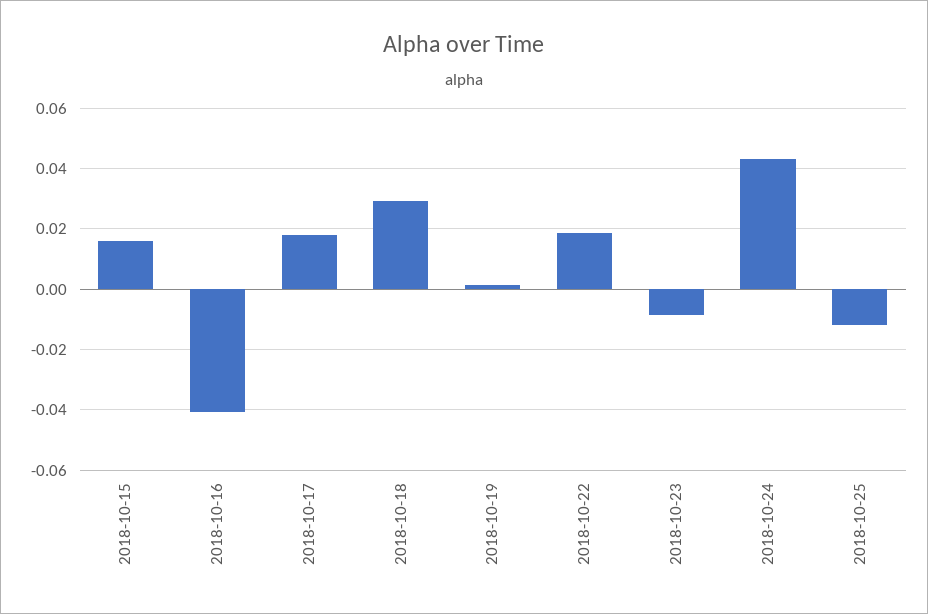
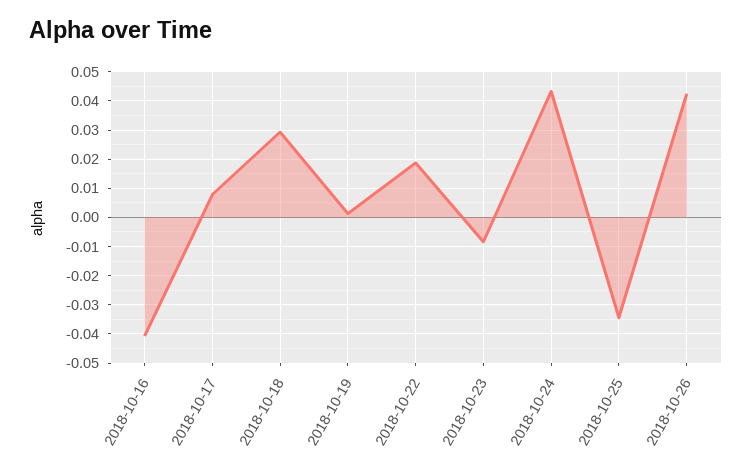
2018-10-15: 0.016 -> none
2018-10-17: 0.018 -> 0.0075
2018-10-25: -0.012 -> -0.035
2018-10-26: none -> 0.0425

